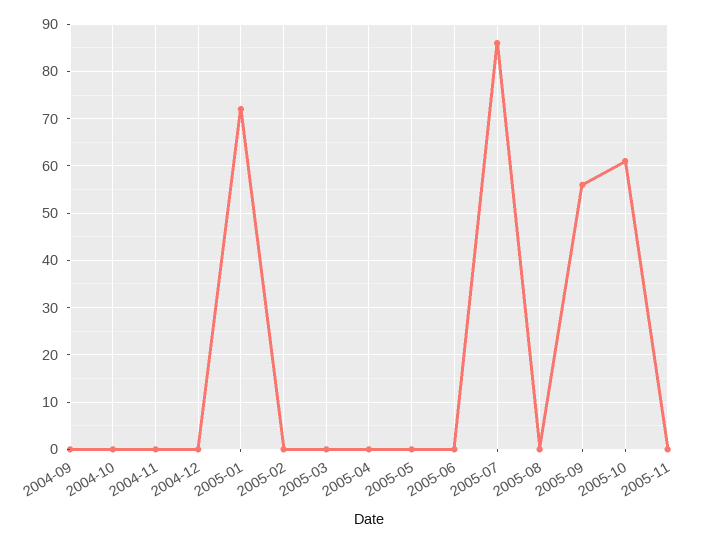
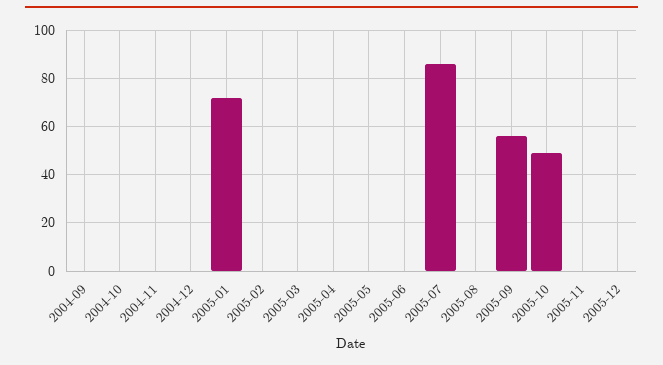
2005-10: 60 -> 50
2005-12: none -> 0

